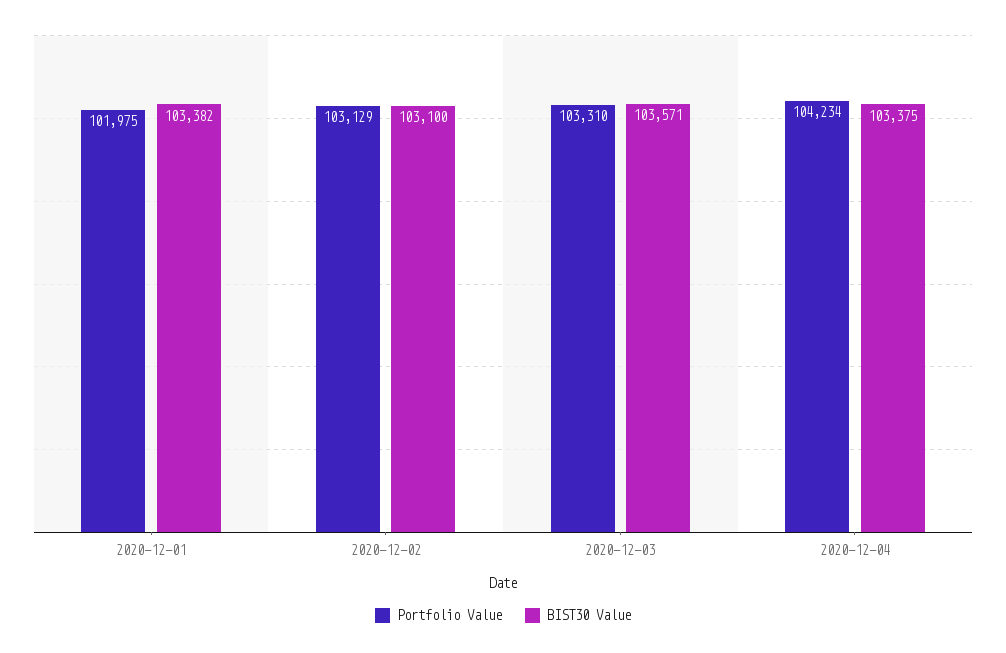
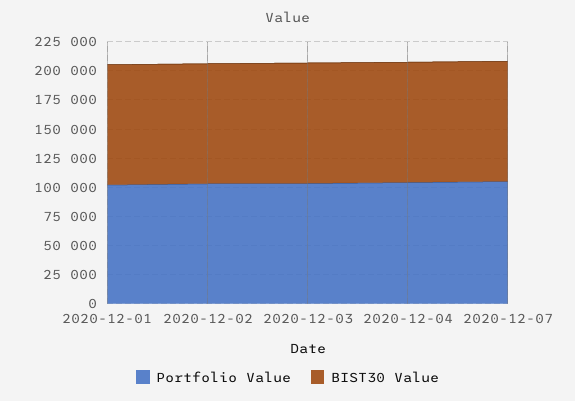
Portfolio Value, 2020-12-07: none -> 100000
BIST30 Value, 2020-12-07: none -> 100000

